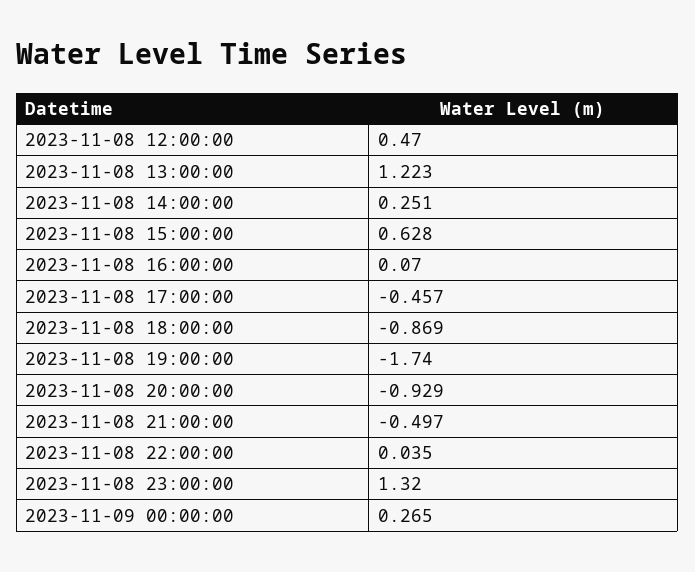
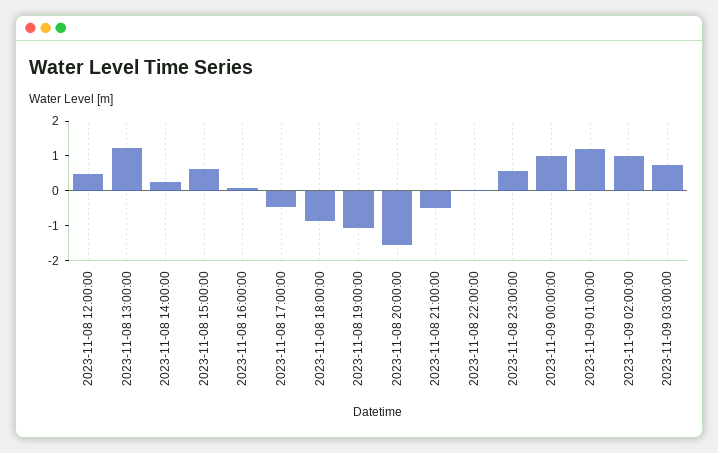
2023-11-08 19:00:00: -1.74 -> -1
2023-11-08 20:00:00: -0.929 -> -1.5
2023-11-08 23:00:00: 1.32 -> 0.5
2023-11-09 00:00:00: 0.265 -> 1
2023-11-09 01:00:00: none -> 1.25
2023-11-09 02:00:00: none -> 1
2023-11-09 03:00:00: none -> 0.75

